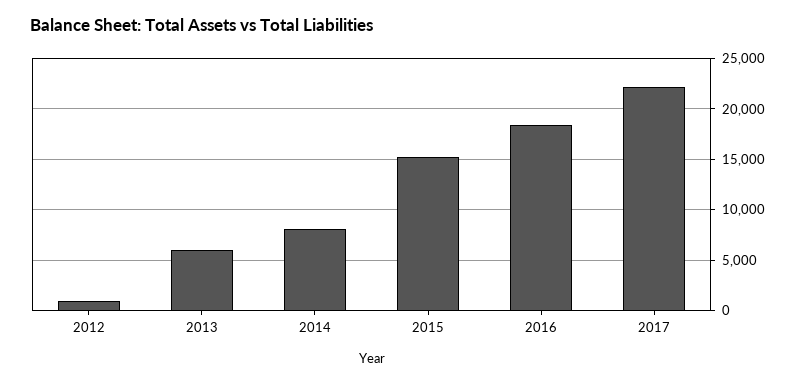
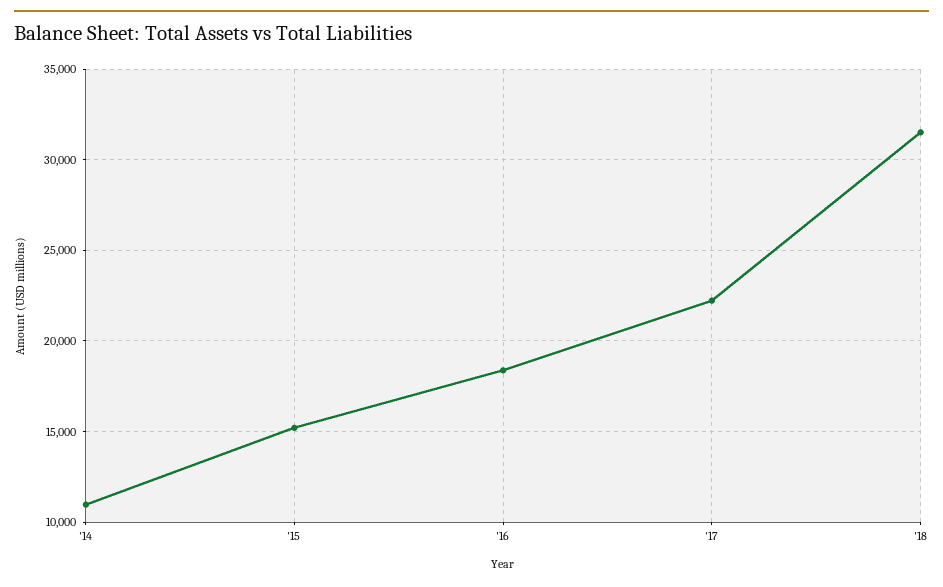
2012: 1000 -> none
2013: 6000 -> none
2014: 8000 -> 11000
'18: none -> 31500

